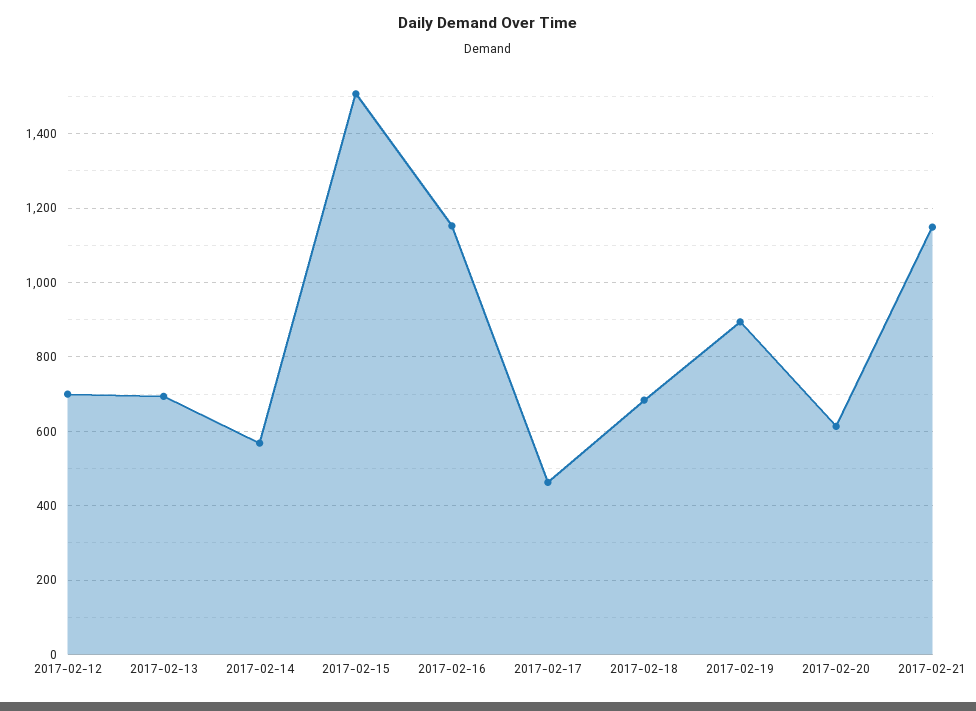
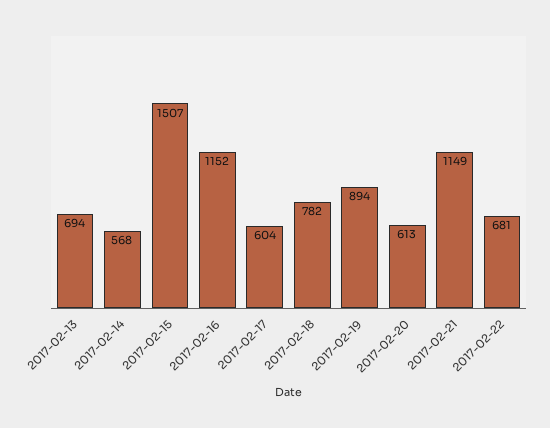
2017-02-12: 700 -> none
2017-02-17: 460 -> 604
2017-02-18: 680 -> 782
2017-02-22: none -> 681

